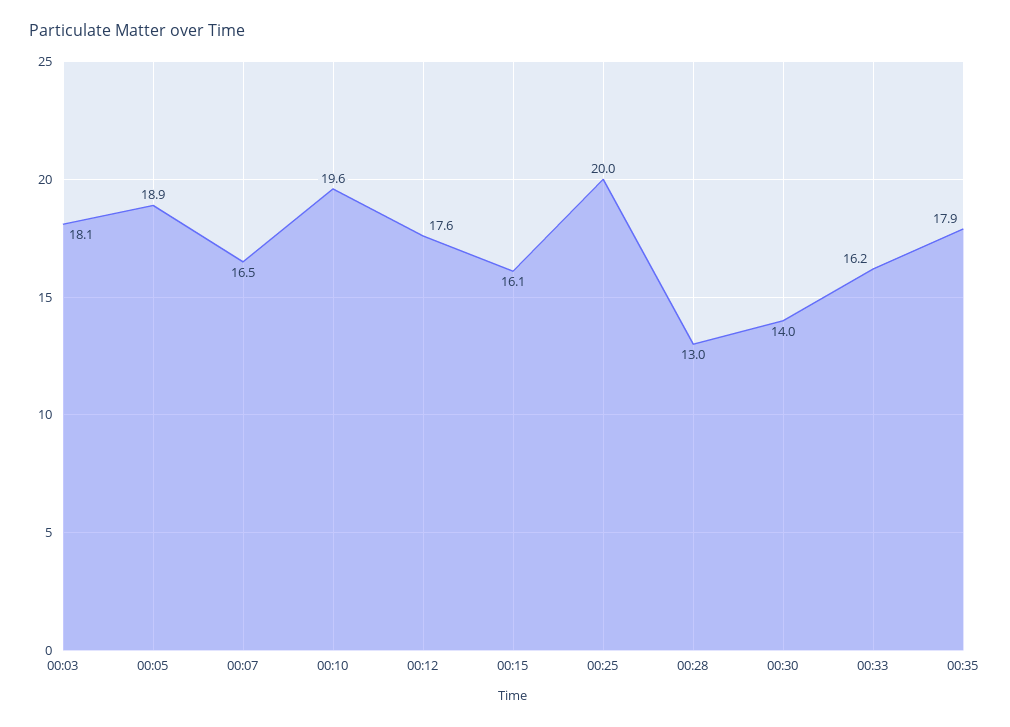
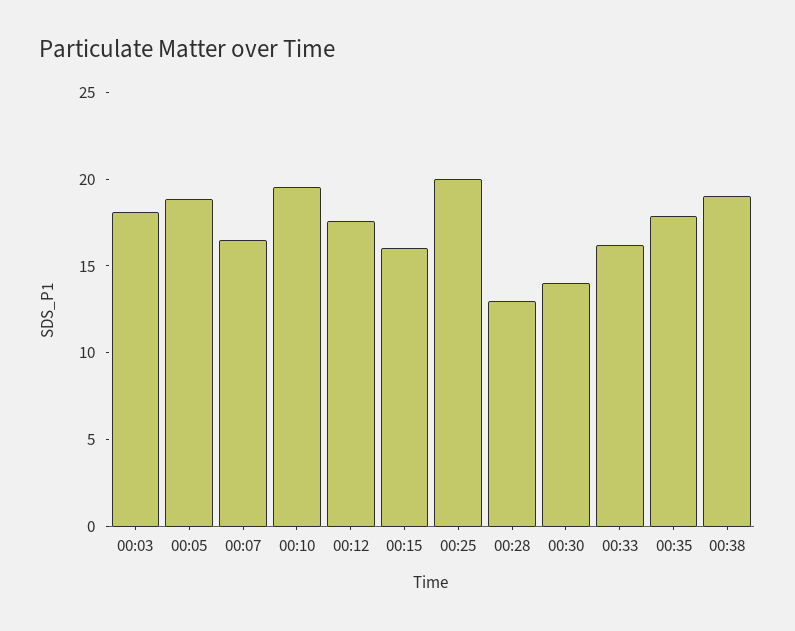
00:38: none -> 19

